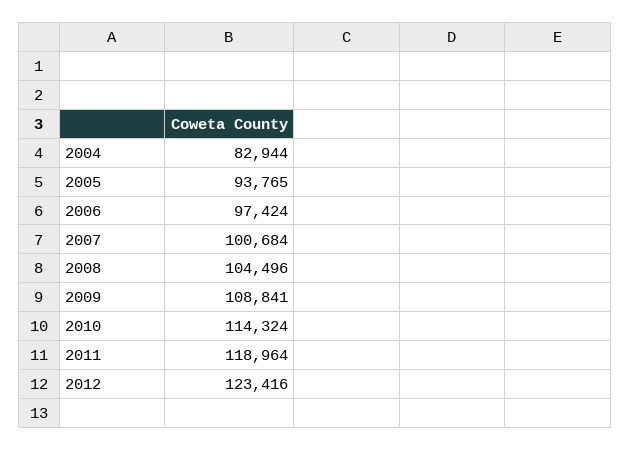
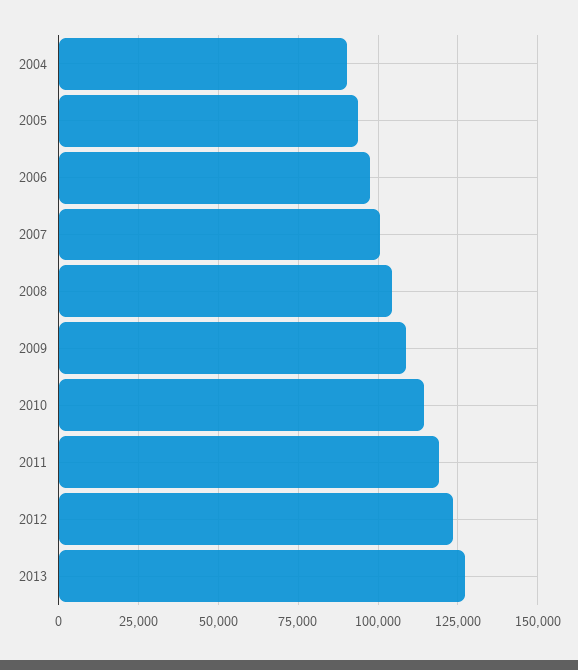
2004: 82944 -> 90000
2013: none -> 127500

